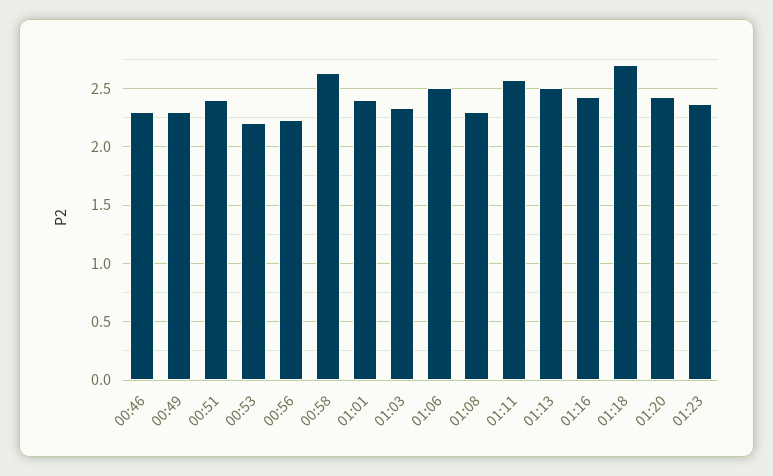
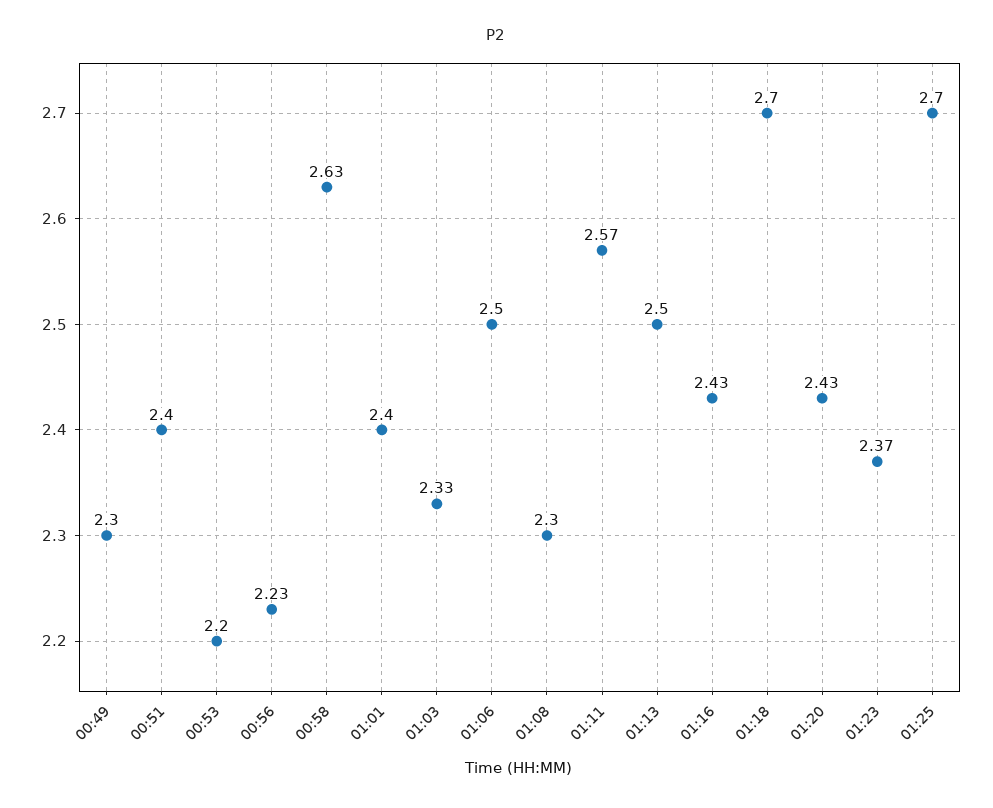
00:46: 2.3 -> none
01:25: none -> 2.7

